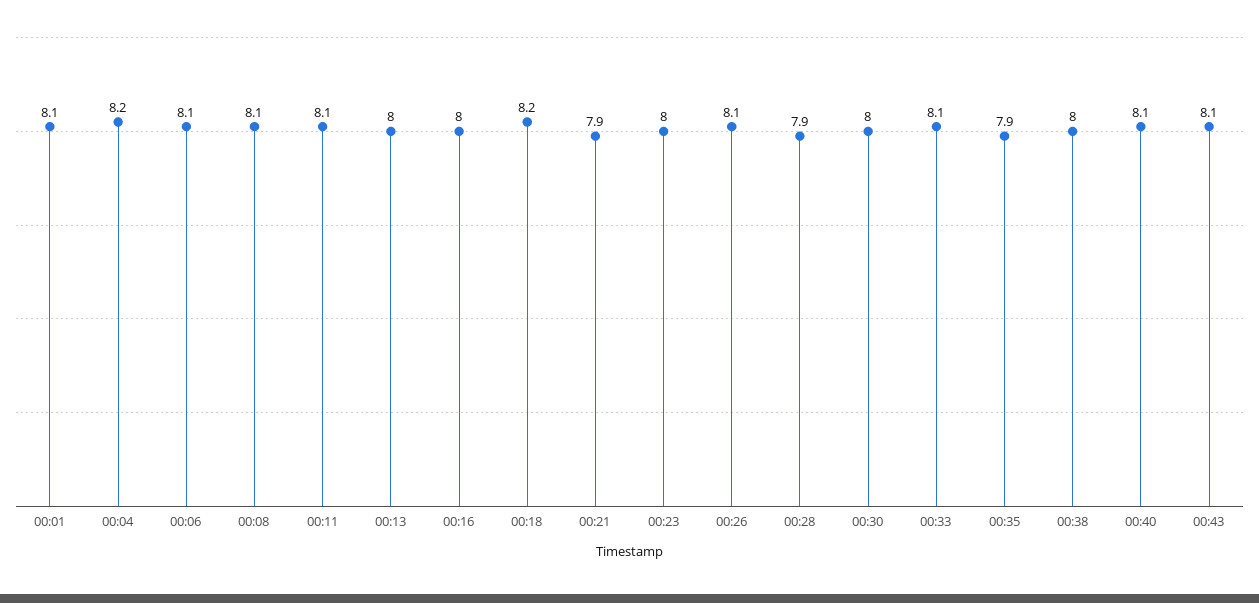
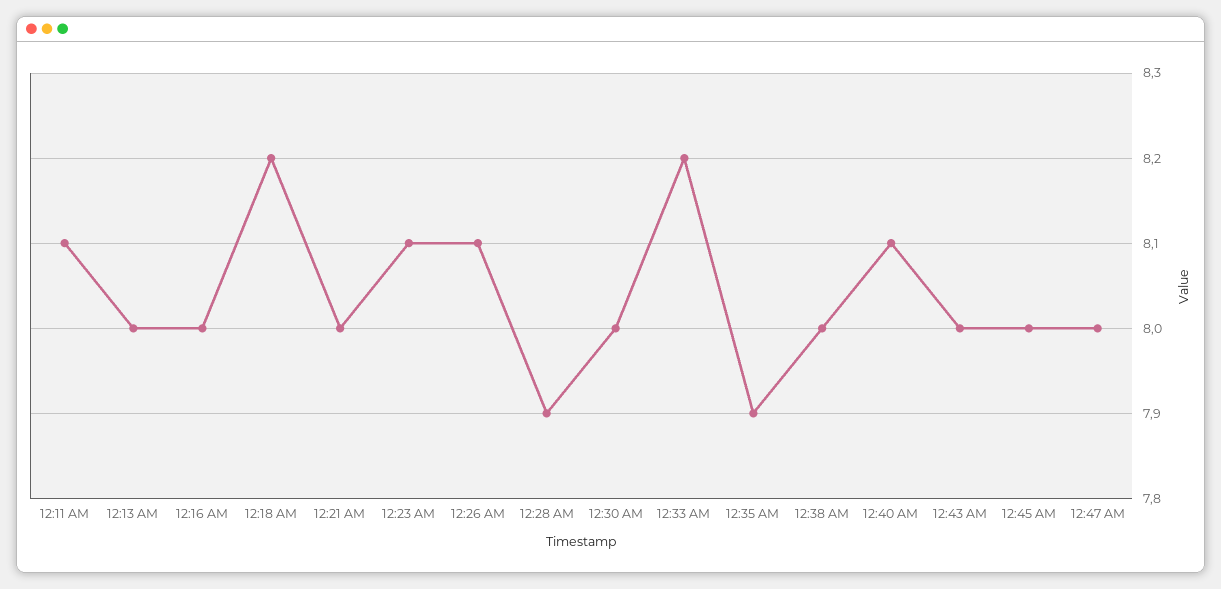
00:01: 8.1 -> none
00:04: 8.2 -> none
00:06: 8.1 -> none
00:08: 8.1 -> none
00:21: 7.9 -> 8
00:23: 8 -> 8.1
00:33: 8.1 -> 8.2
00:43: 8.1 -> 8
12:45 AM: none -> 8
12:47 AM: none -> 8

